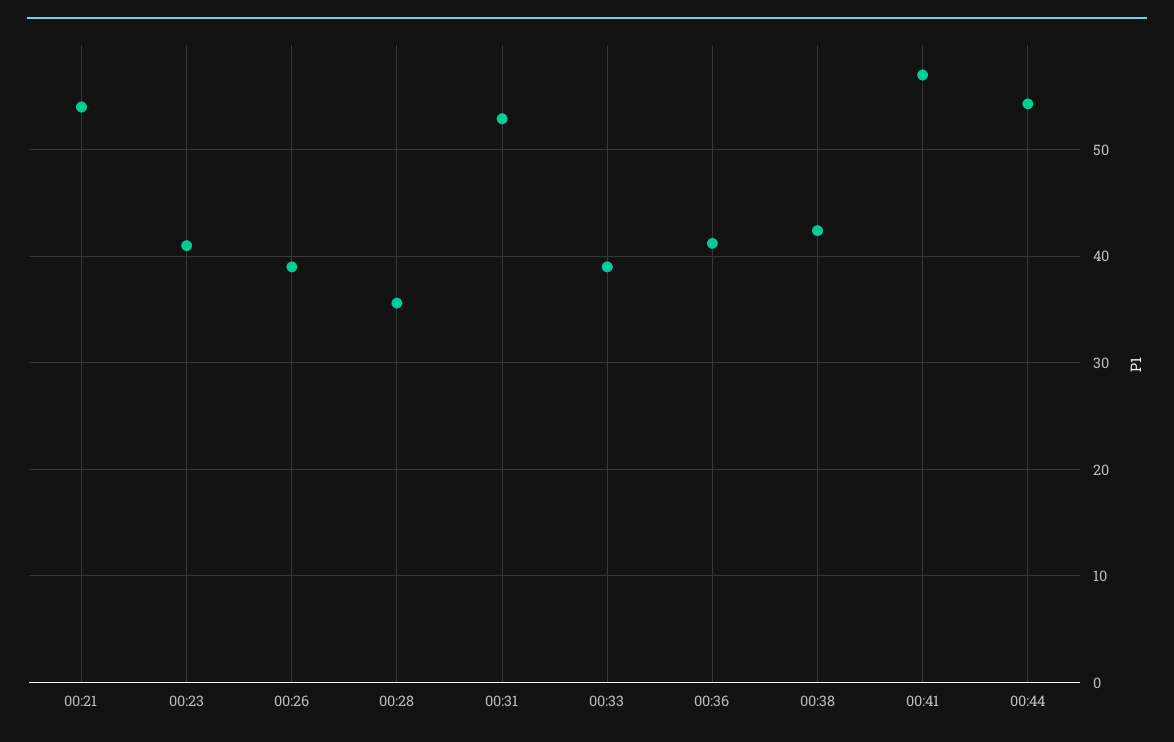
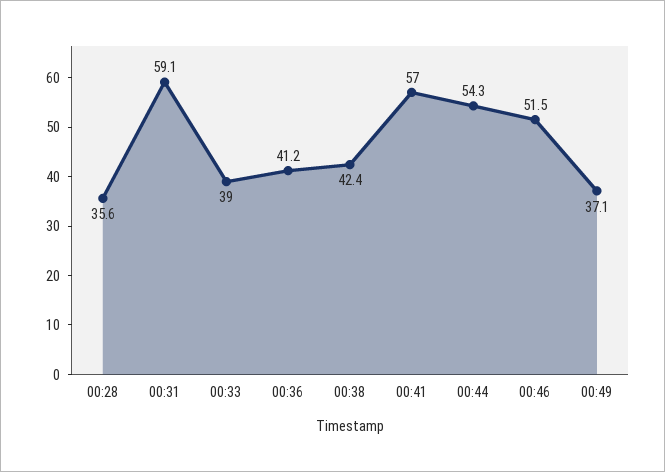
00:21: 54 -> none
00:23: 41 -> none
00:26: 39 -> none
00:31: 53 -> 59.1
00:46: none -> 51.5
00:49: none -> 37.1

